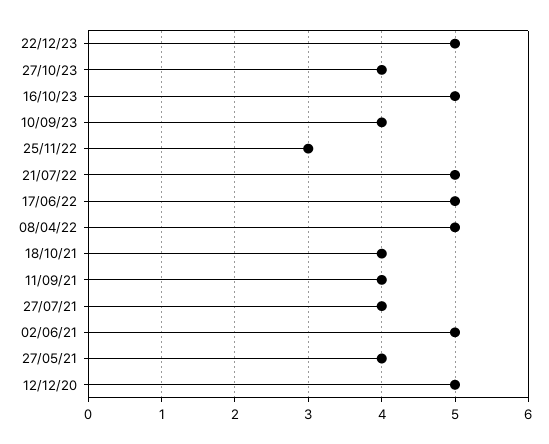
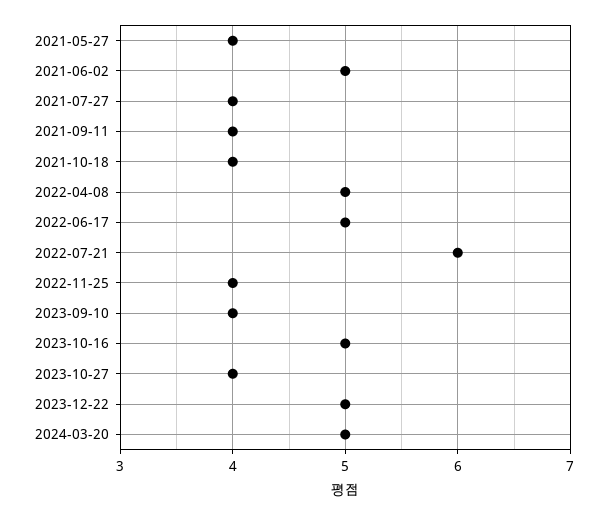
25/11/22: 3 -> 4
21/07/22: 5 -> 6
12/12/20: 5 -> none
2024-03-20: none -> 5

